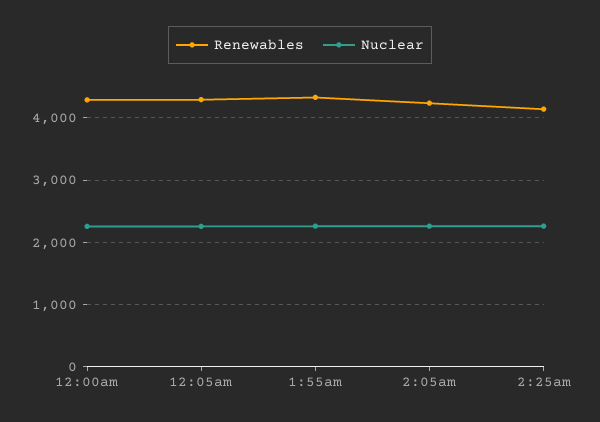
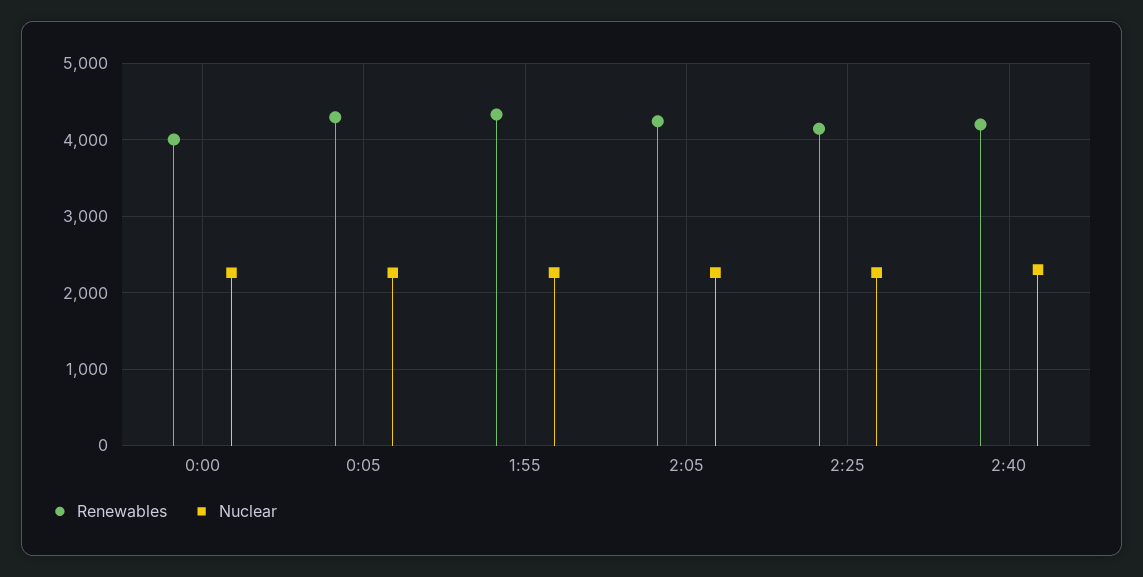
Renewables, 12:00am: 4300 -> 4000
Renewables, 2:40: none -> 4200
Nuclear, 2:40: none -> 2300

